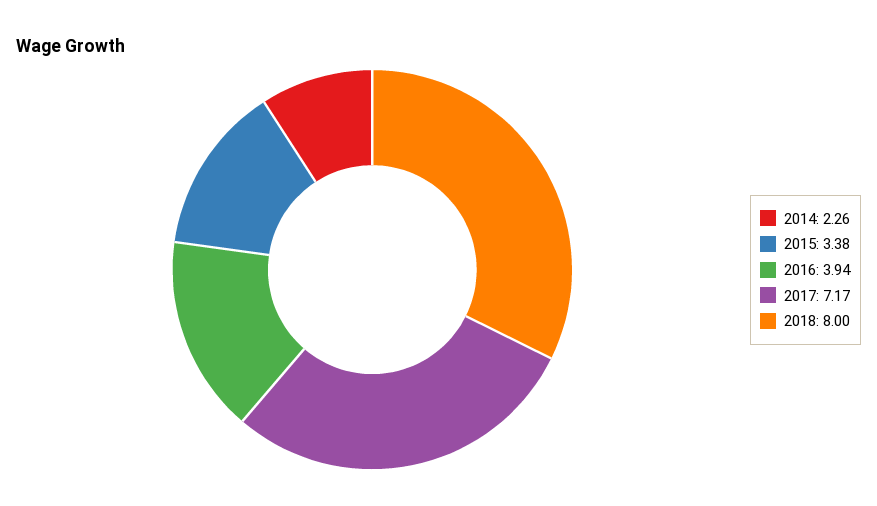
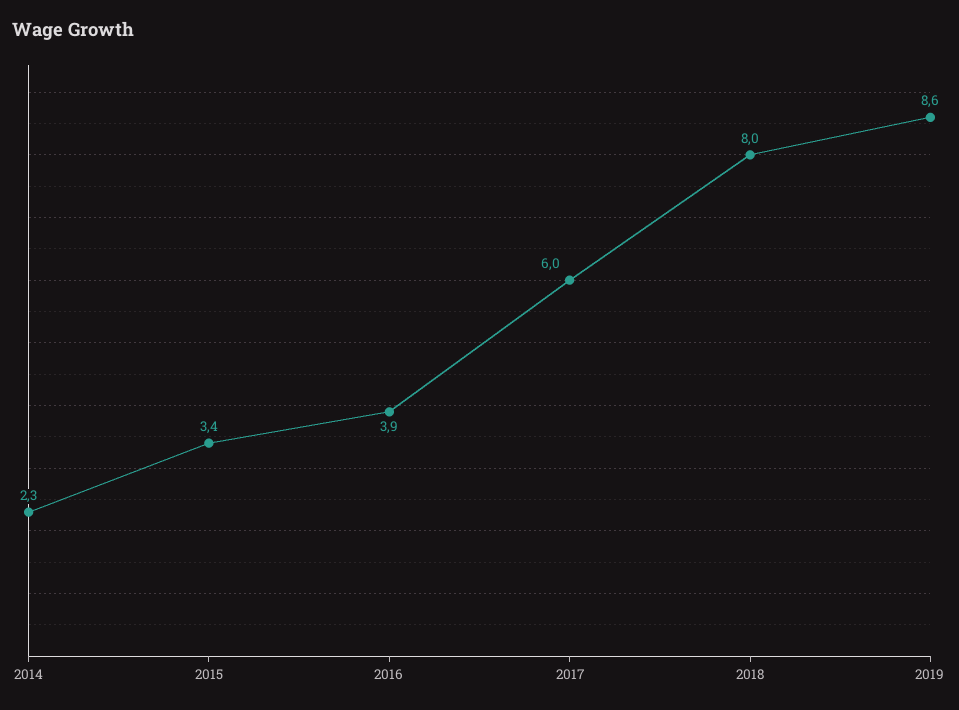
2017: 7.17 -> 6
2019: none -> 8.6

